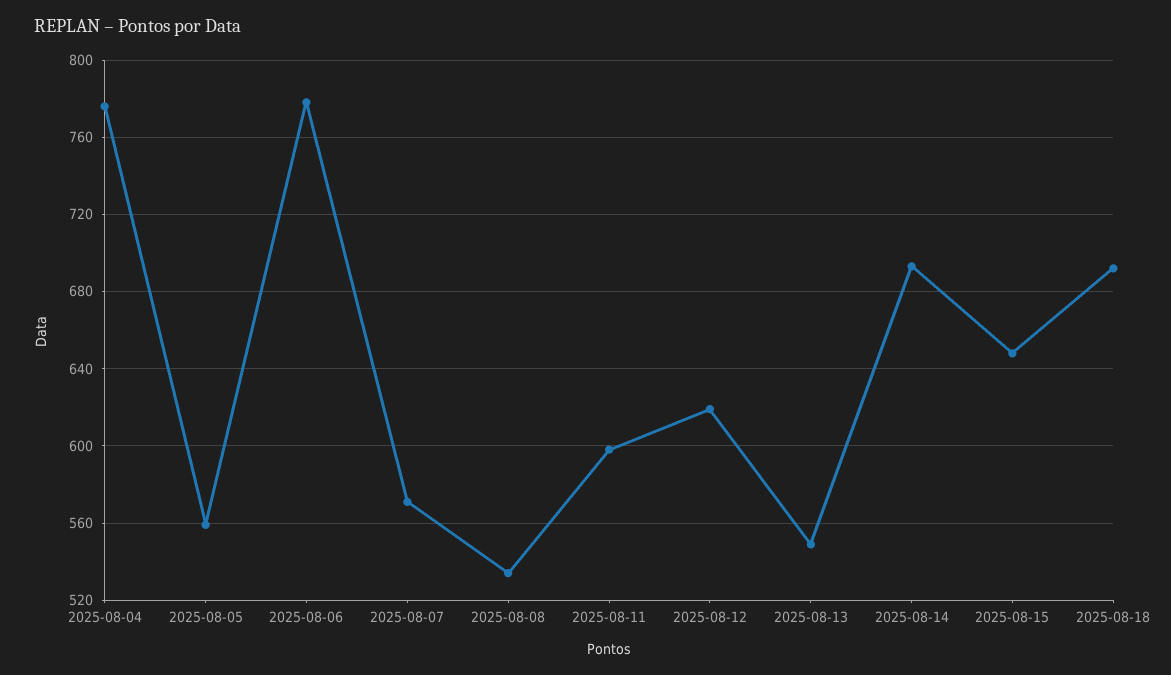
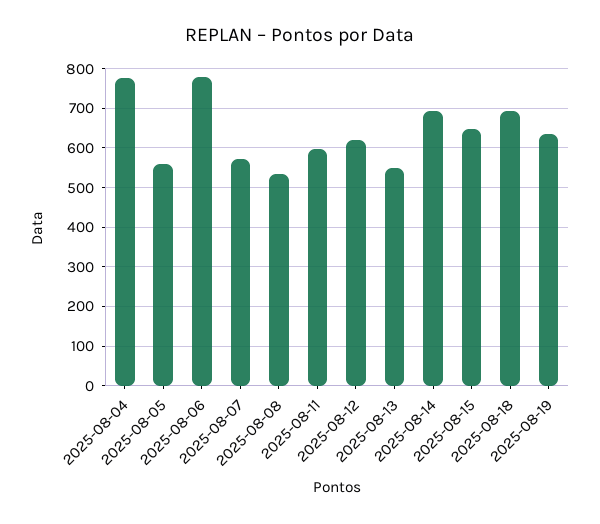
2025-08-19: none -> 640

